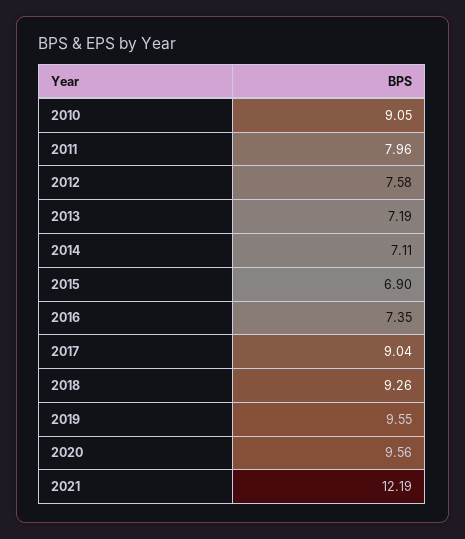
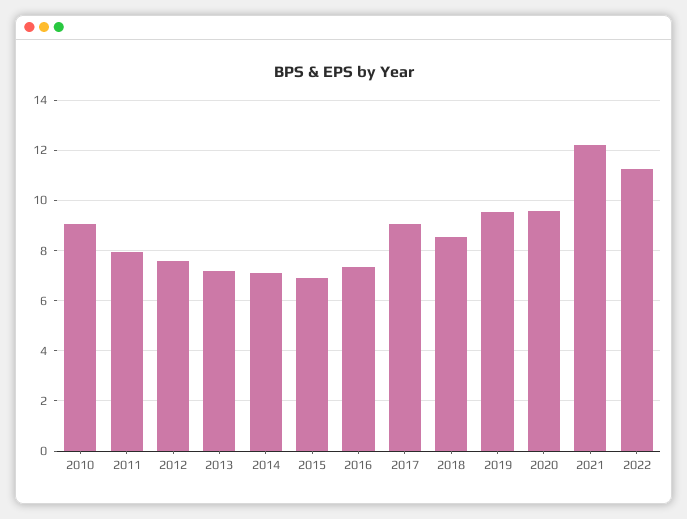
2018: 9.26 -> 8.5
2022: none -> 11.25

